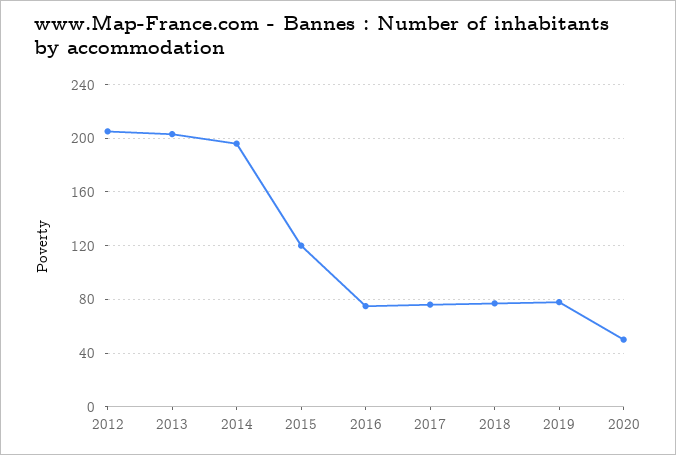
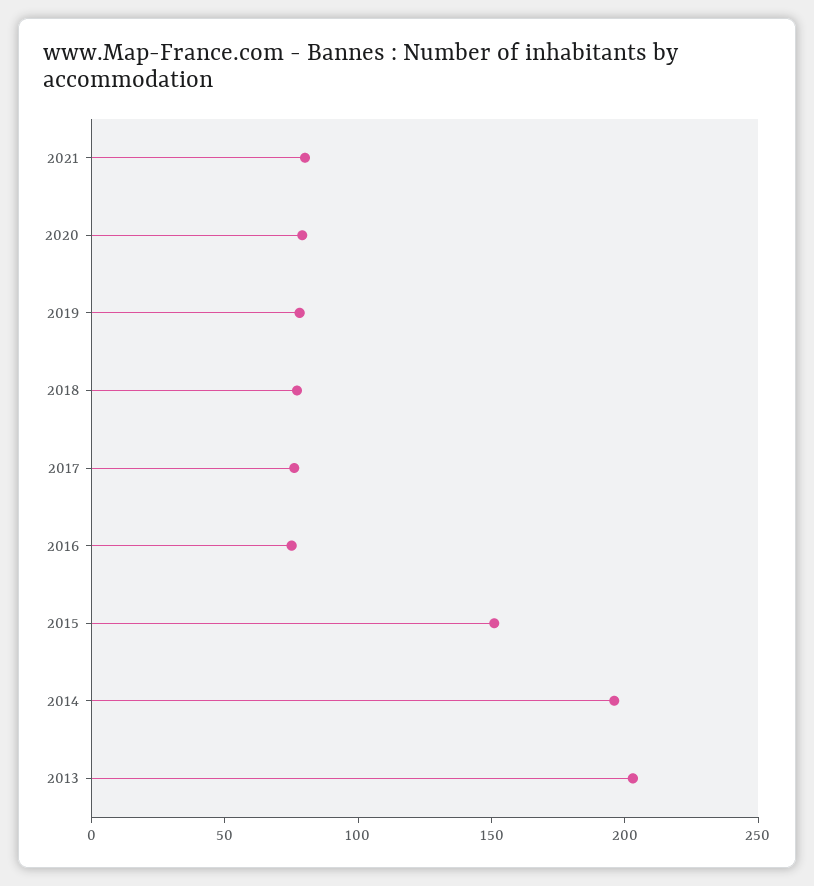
2012: 205 -> none
2015: 120 -> 150
2020: 50 -> 80
2021: none -> 80

